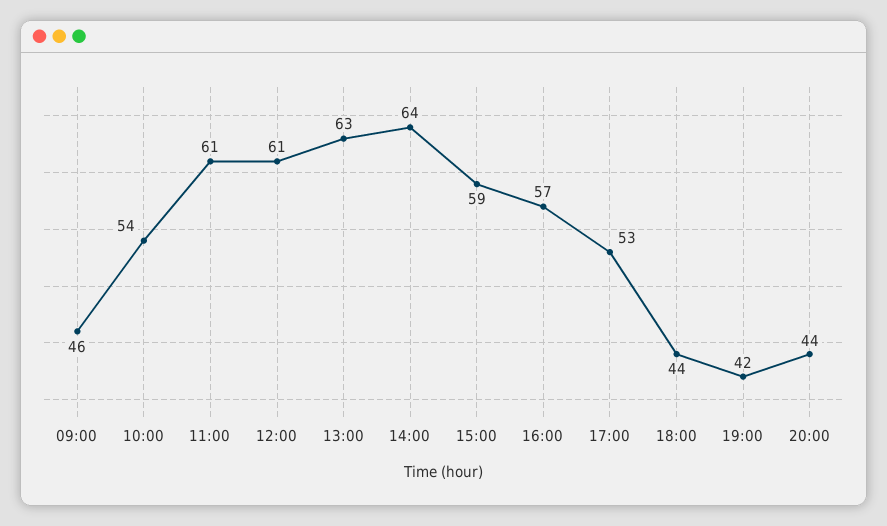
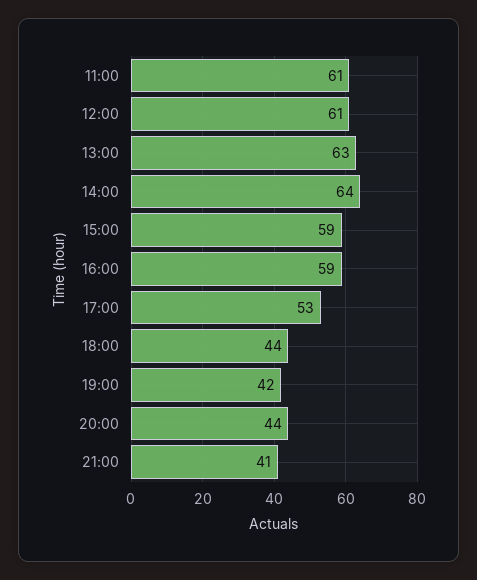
09:00: 46 -> none
10:00: 54 -> none
16:00: 57 -> 59
21:00: none -> 41

